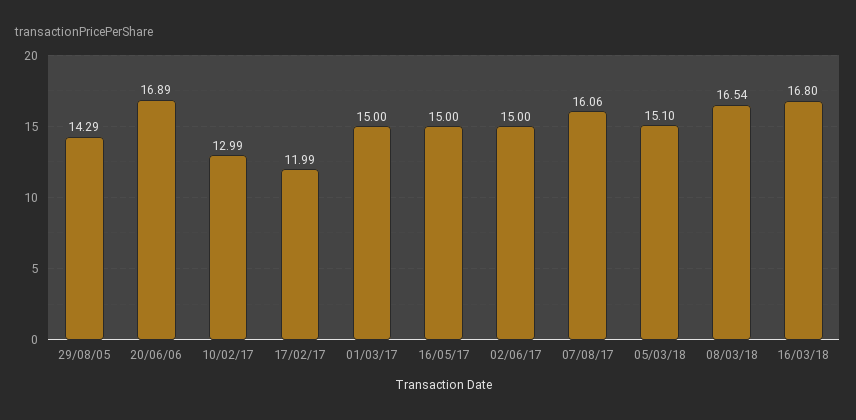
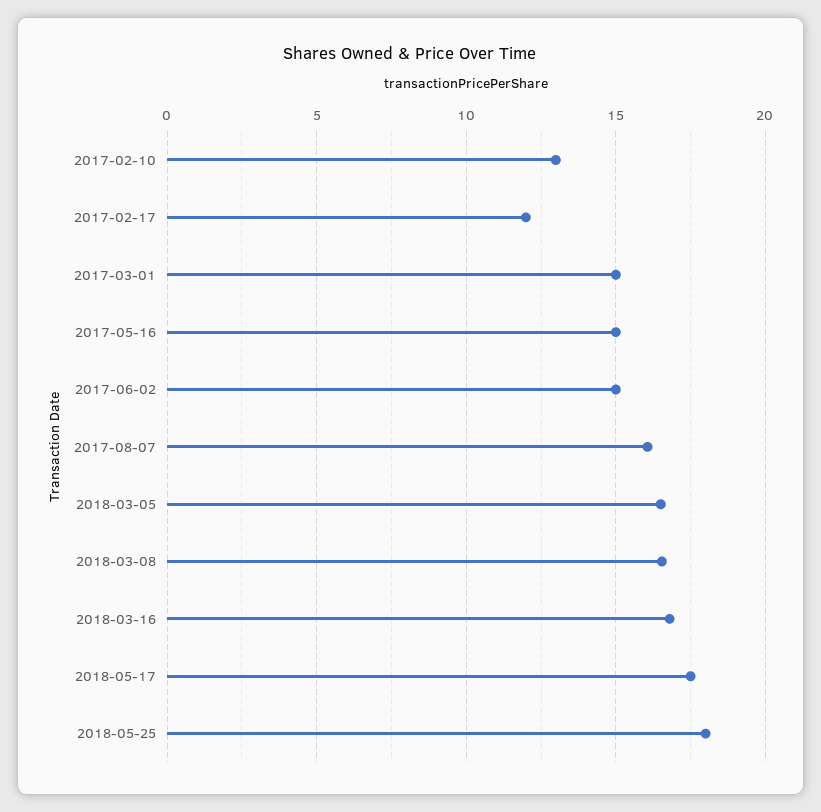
29/08/05: 14.29 -> none
20/06/06: 16.89 -> none
05/03/18: 15.1 -> 16.5
2018-05-17: none -> 17.5
2018-05-25: none -> 18

